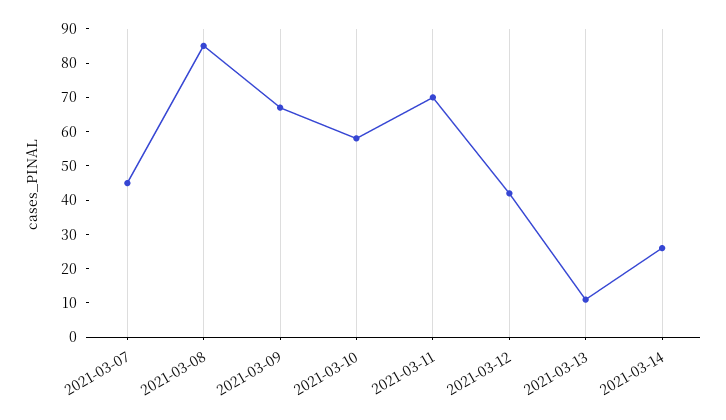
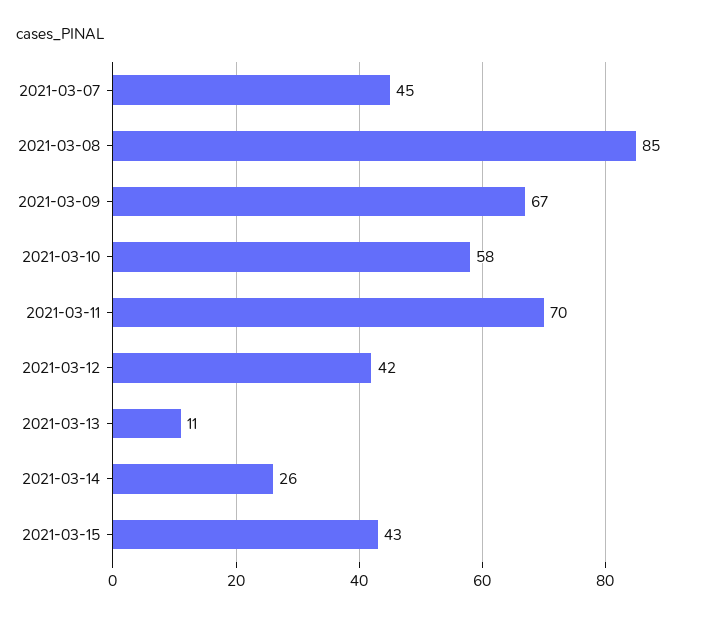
2021-03-15: none -> 43

